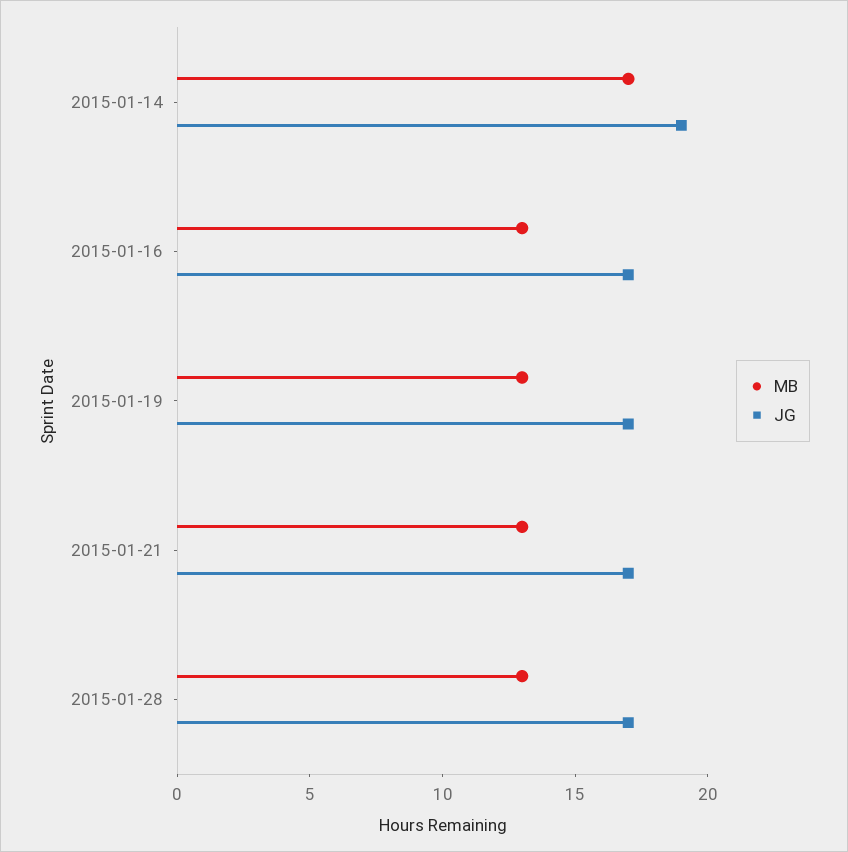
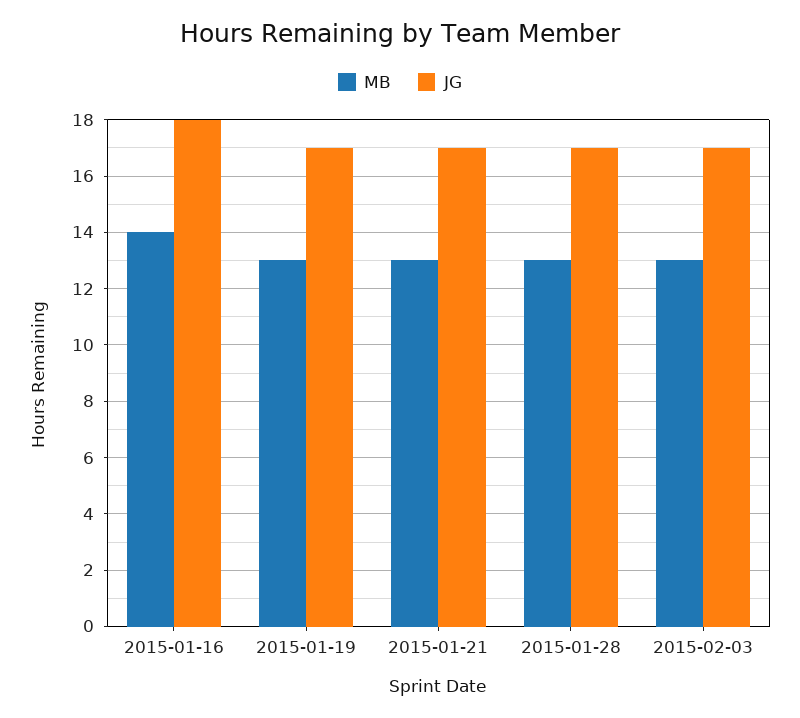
MB, 2015-01-14: 17 -> none
JG, 2015-01-14: 19 -> none
MB, 2015-01-16: 13 -> 14
JG, 2015-01-16: 17 -> 18
MB, 2015-02-03: none -> 13
JG, 2015-02-03: none -> 17

